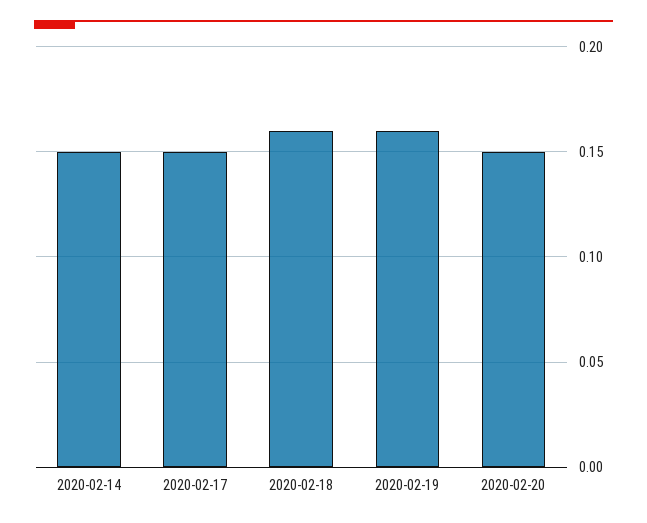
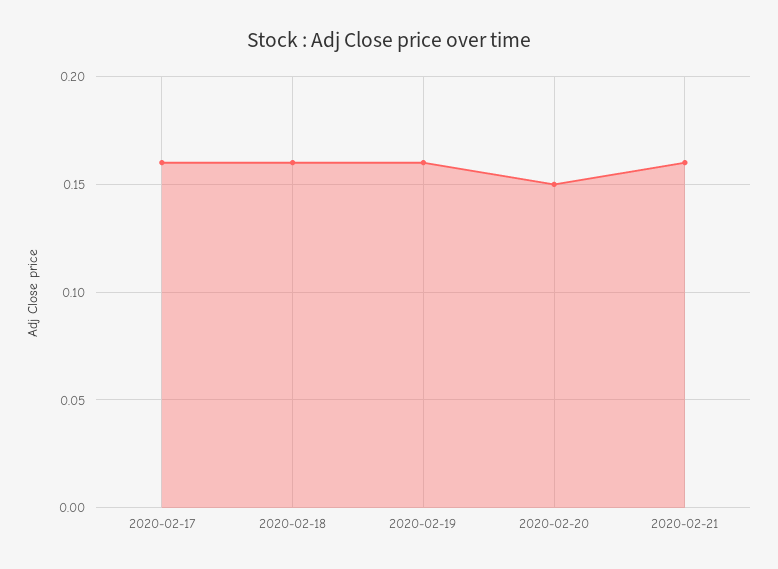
2020-02-14: 0.15 -> none
2020-02-17: 0.15 -> 0.16
2020-02-21: none -> 0.16

